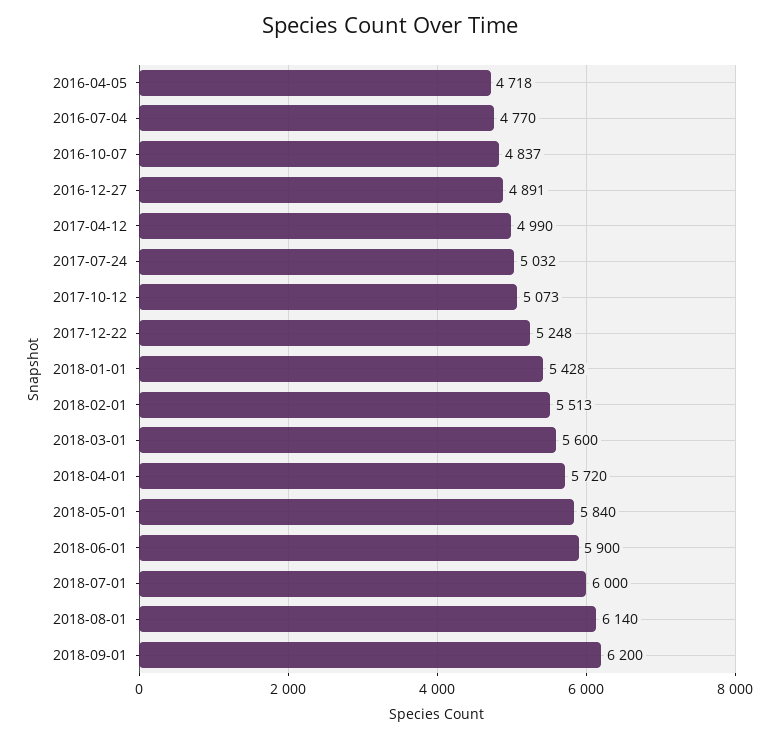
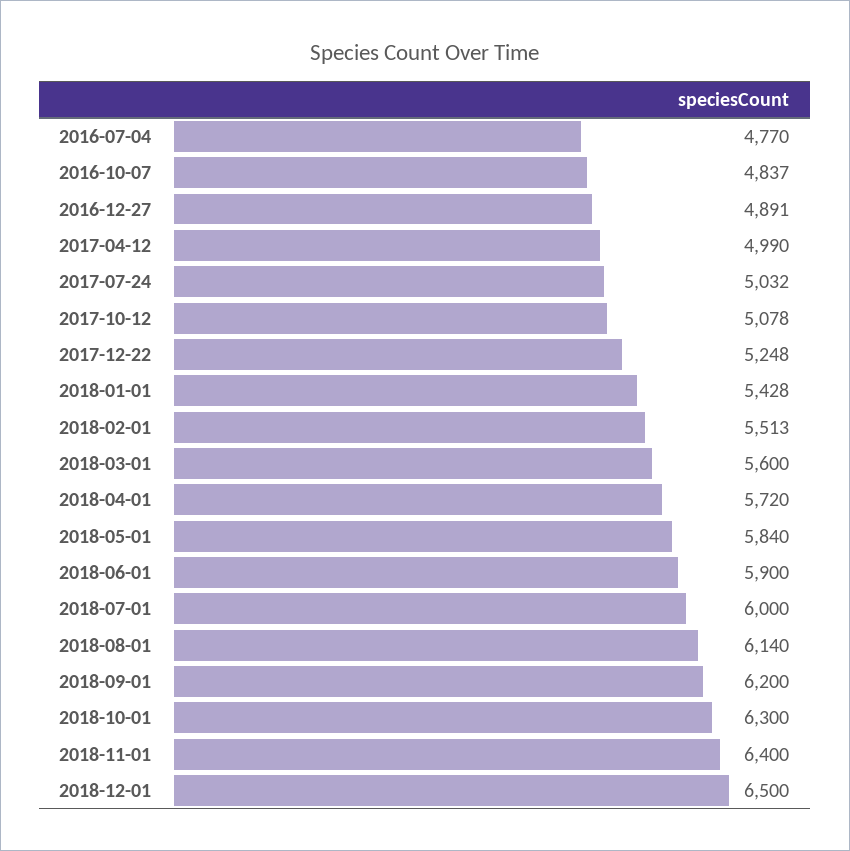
2016-04-05: 4718 -> none
2017-10-12: 5073 -> 5078
2018-10-01: none -> 6300
2018-11-01: none -> 6400
2018-12-01: none -> 6500

